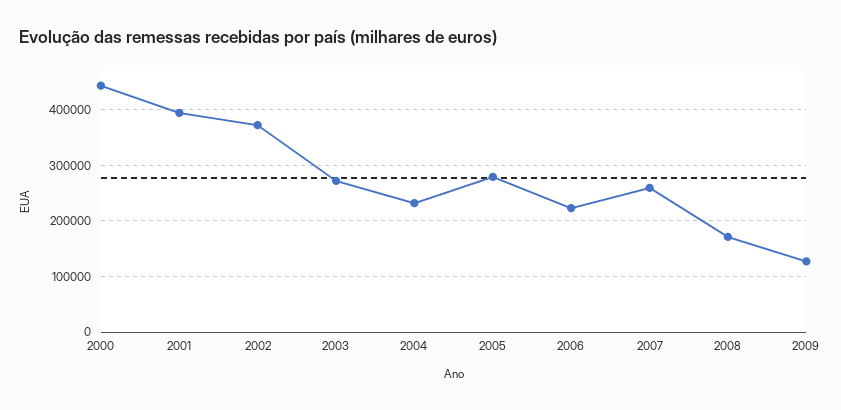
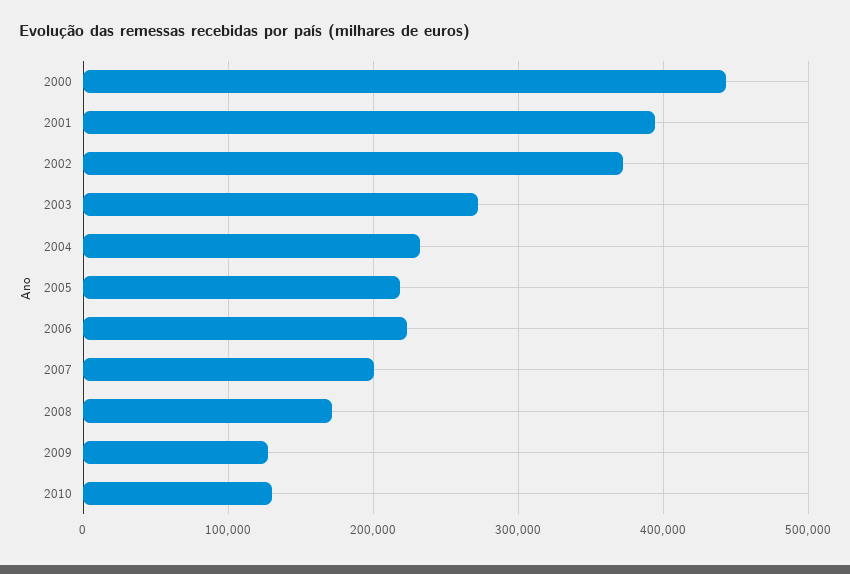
2005: 280000 -> 220000
2007: 260000 -> 200000
2010: none -> 130000

